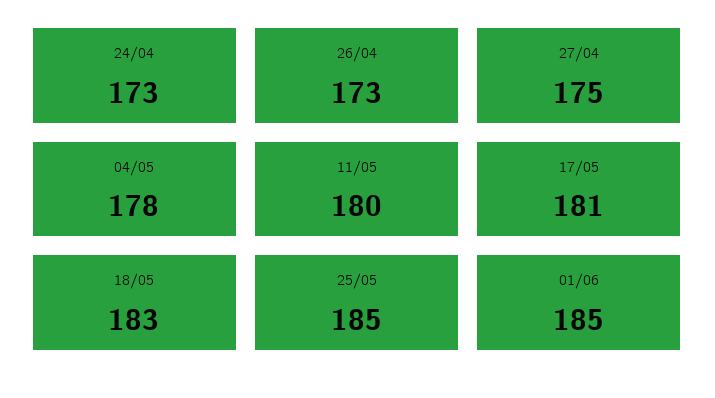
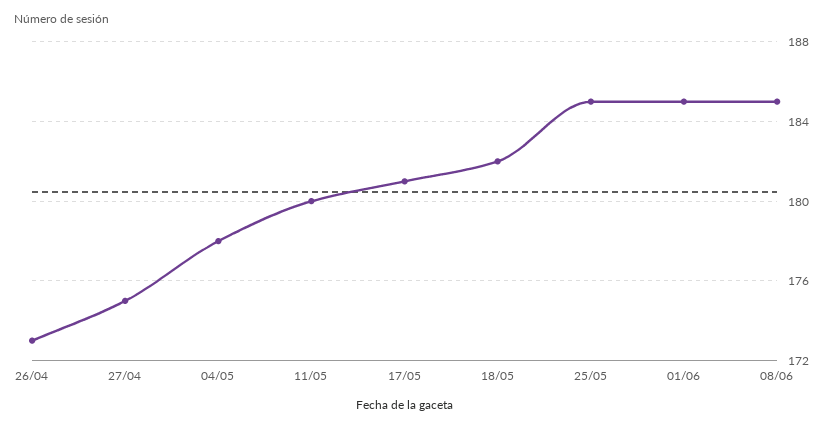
24/04: 173 -> none
18/05: 183 -> 182
08/06: none -> 185

